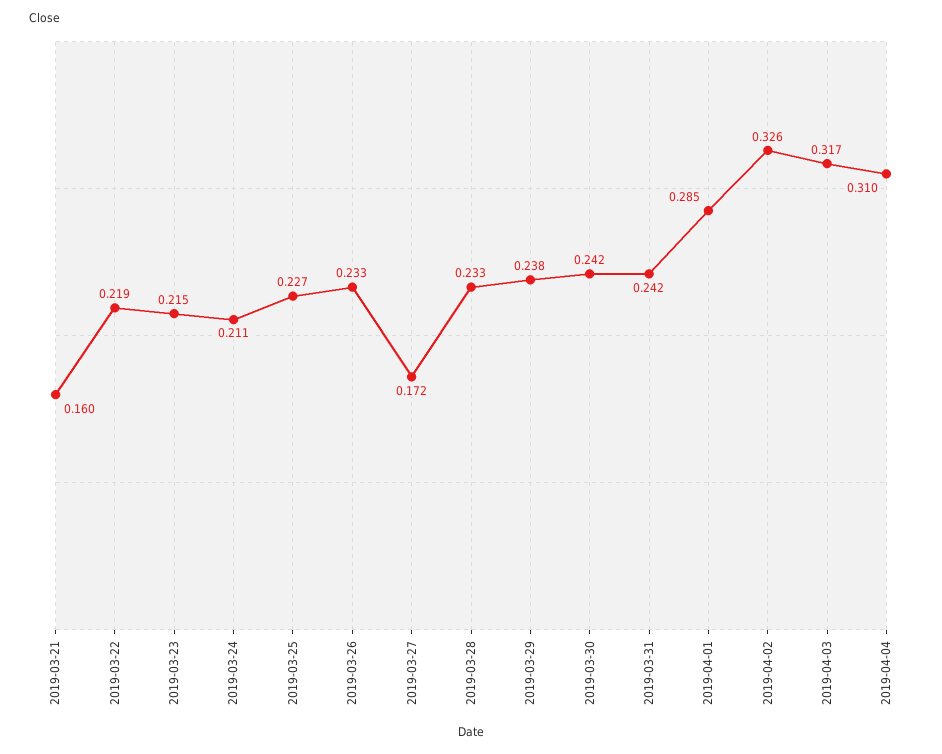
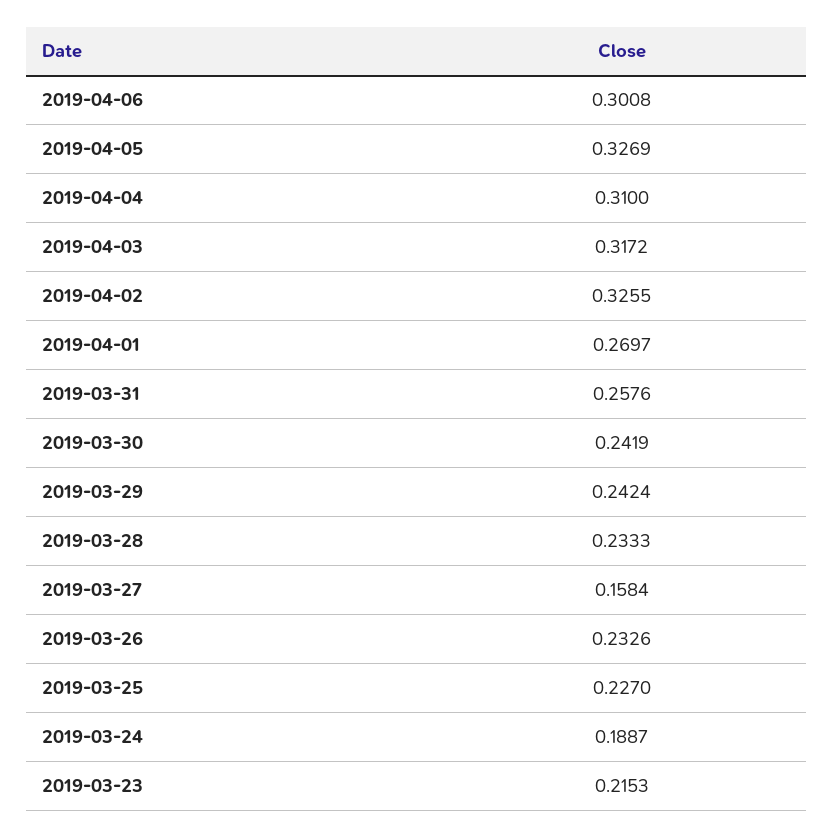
2019-03-21: 0.16 -> none
2019-03-22: 0.219 -> none
2019-03-24: 0.211 -> 0.1887
2019-03-27: 0.172 -> 0.1584
2019-03-29: 0.238 -> 0.2424
2019-03-31: 0.242 -> 0.2576
2019-04-01: 0.285 -> 0.2697
2019-04-06: none -> 0.3008
2019-04-05: none -> 0.3269

